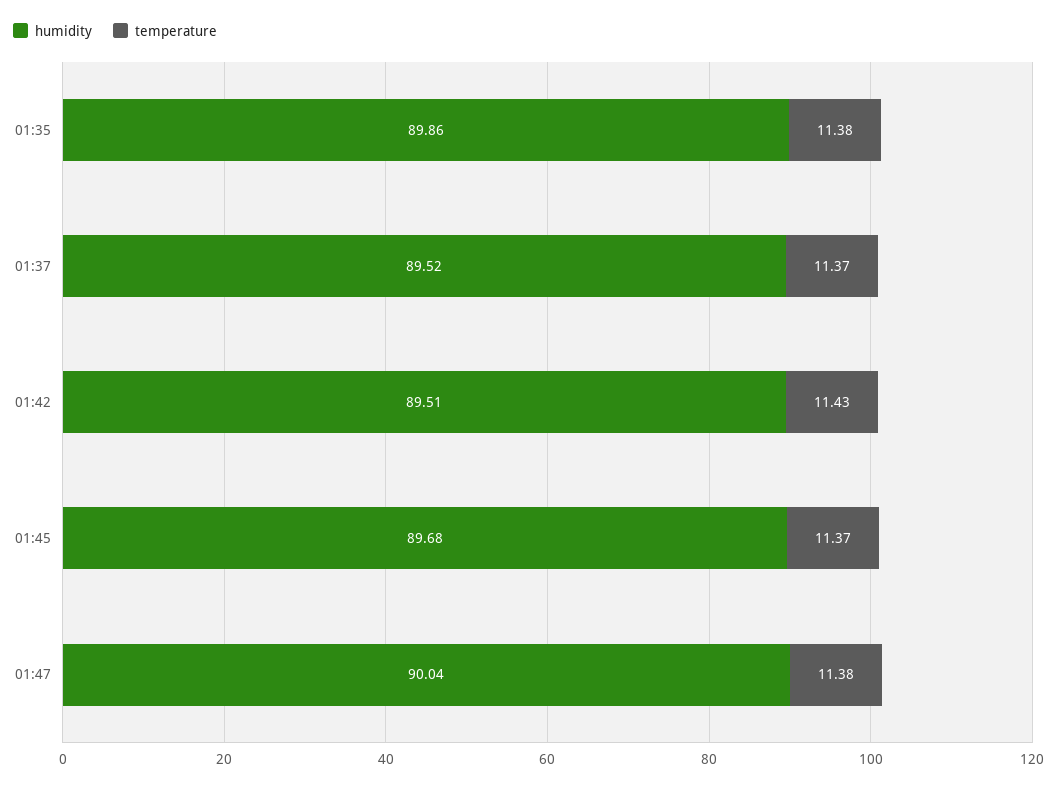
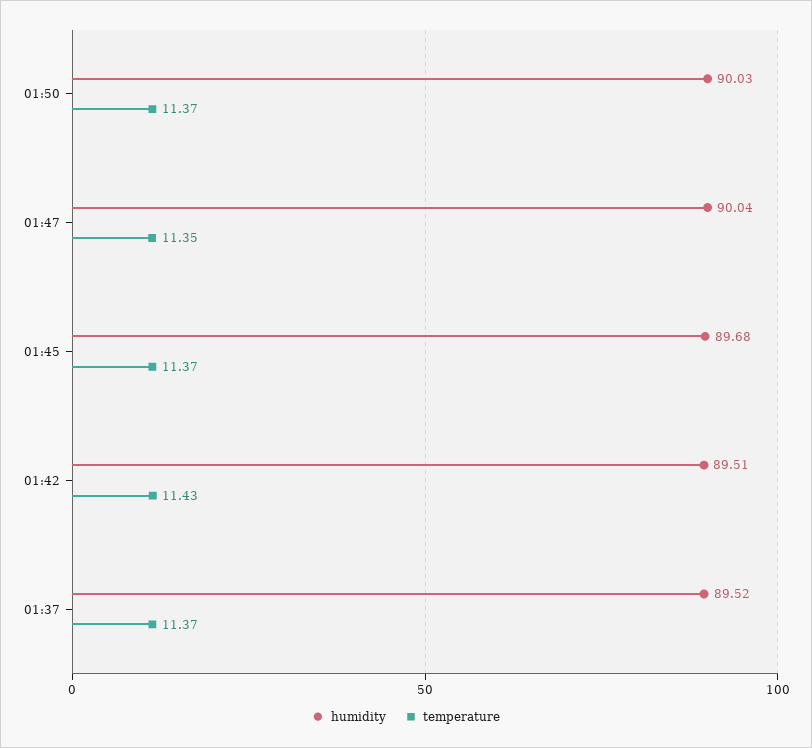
humidity, 01:35: 89.86 -> none
temperature, 01:35: 11.38 -> none
temperature, 01:47: 11.38 -> 11.35
humidity, 01:50: none -> 90.03
temperature, 01:50: none -> 11.37

